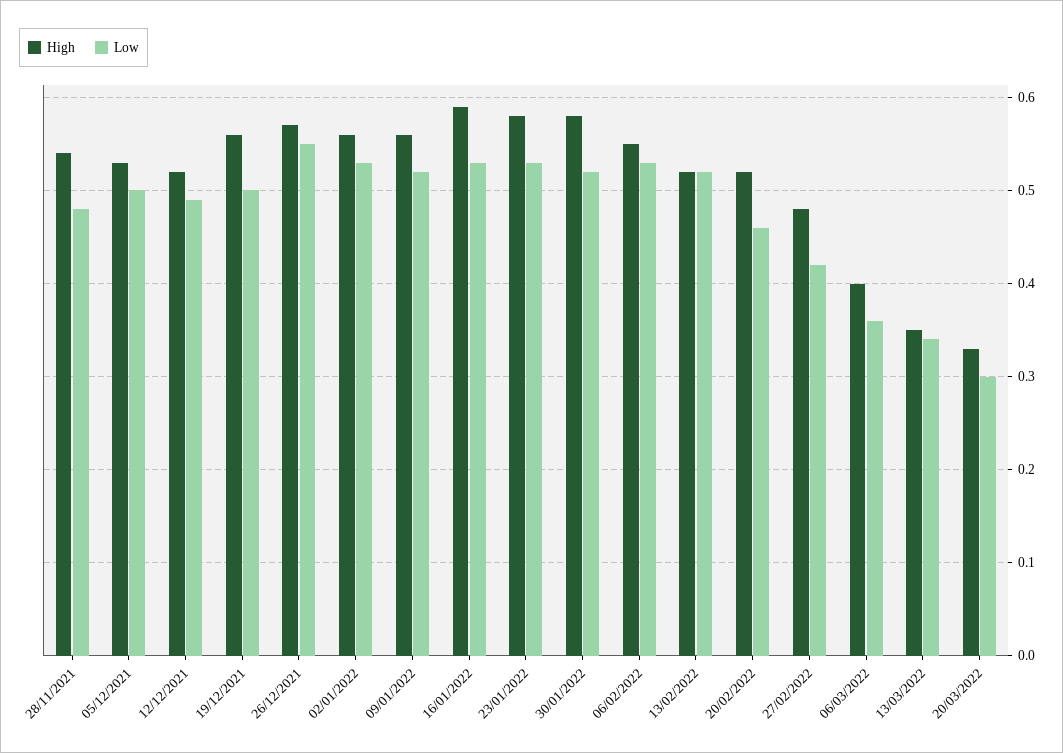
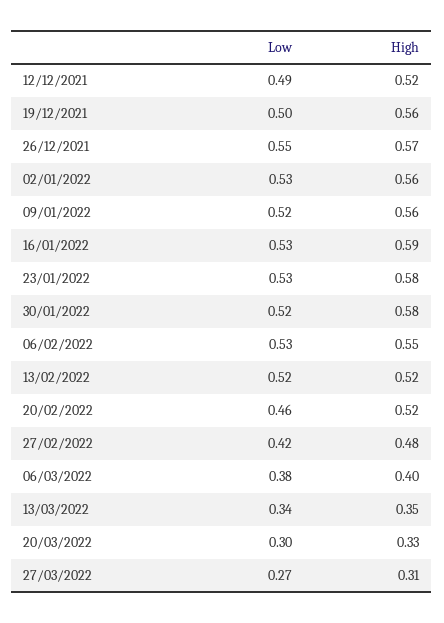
High, 28/11/2021: 0.54 -> none
Low, 28/11/2021: 0.48 -> none
High, 05/12/2021: 0.53 -> none
Low, 05/12/2021: 0.5 -> none
Low, 06/03/2022: 0.36 -> 0.38
Low, 27/03/2022: none -> 0.27
High, 27/03/2022: none -> 0.31

